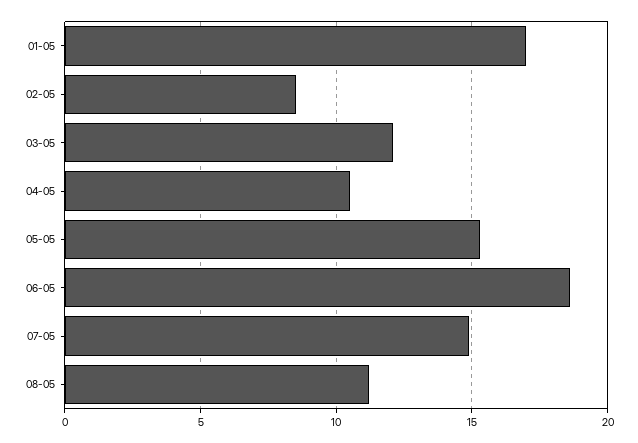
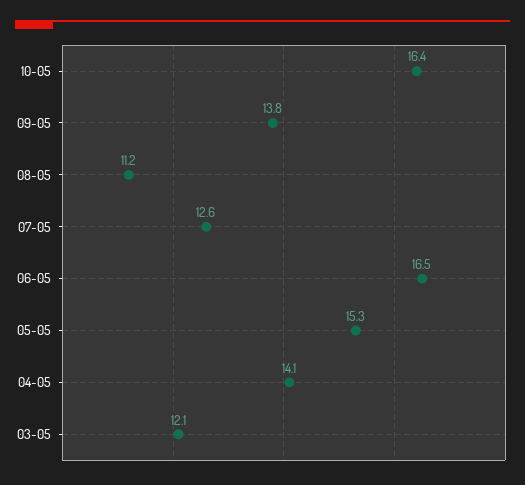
01-05: 17 -> none
02-05: 8.5 -> none
04-05: 10.5 -> 14.1
06-05: 18.5 -> 16.5
07-05: 15 -> 12.6
10-05: none -> 16.4
09-05: none -> 13.8

